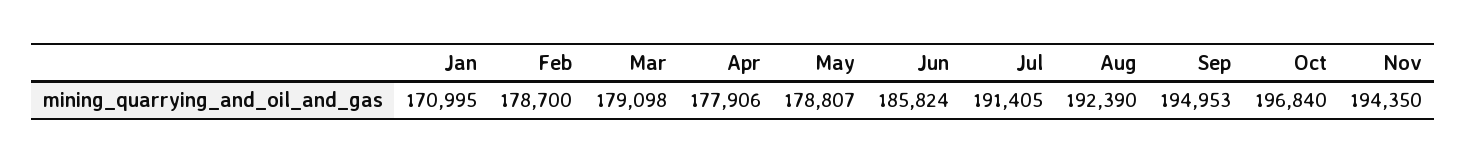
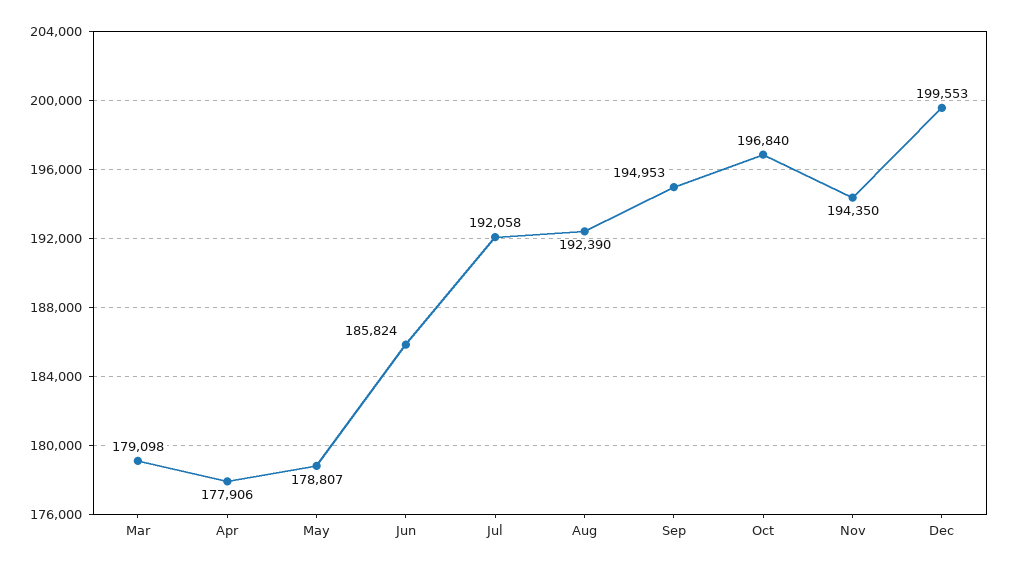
Jan: 170995 -> none
Feb: 178700 -> none
Jul: 191405 -> 192058
Dec: none -> 199553

